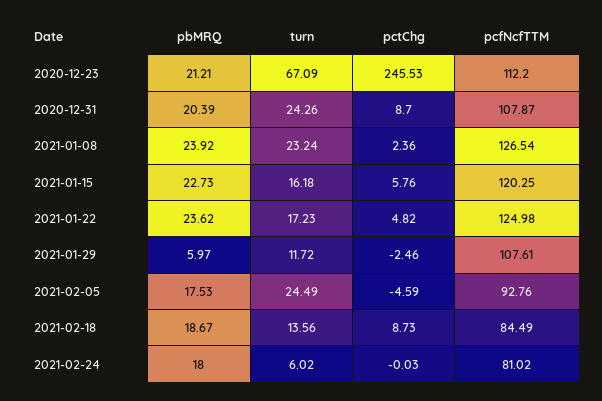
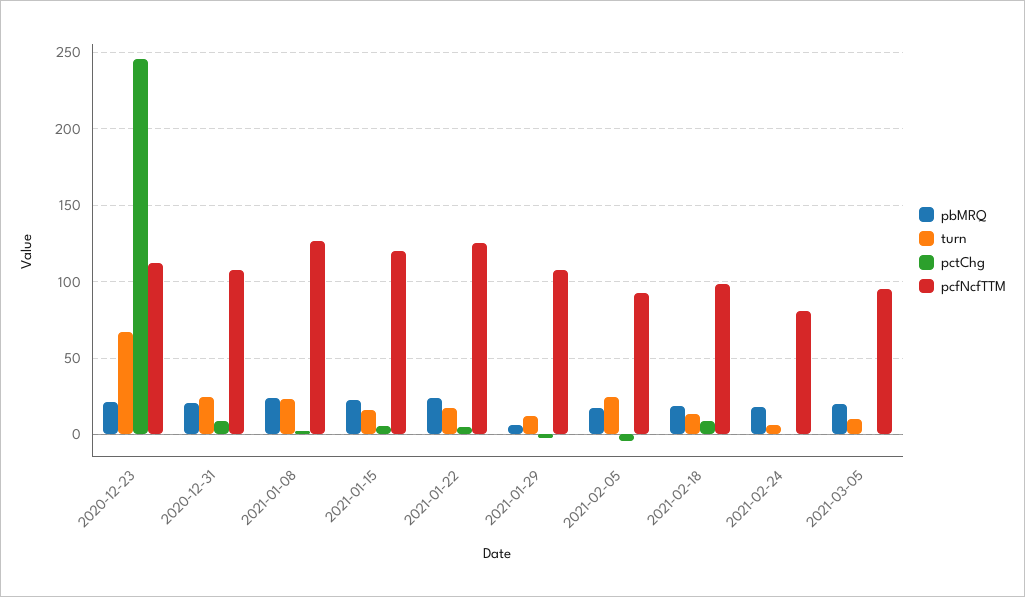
pcfNcfTTM, 2021-02-18: 84.49 -> 100
pbMRQ, 2021-03-05: none -> 20
turn, 2021-03-05: none -> 10
pctChg, 2021-03-05: none -> 0
pcfNcfTTM, 2021-03-05: none -> 95

